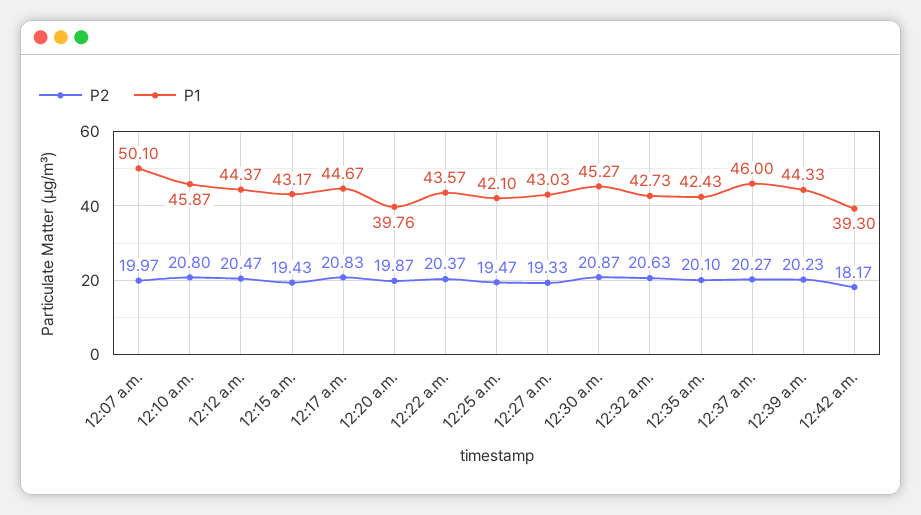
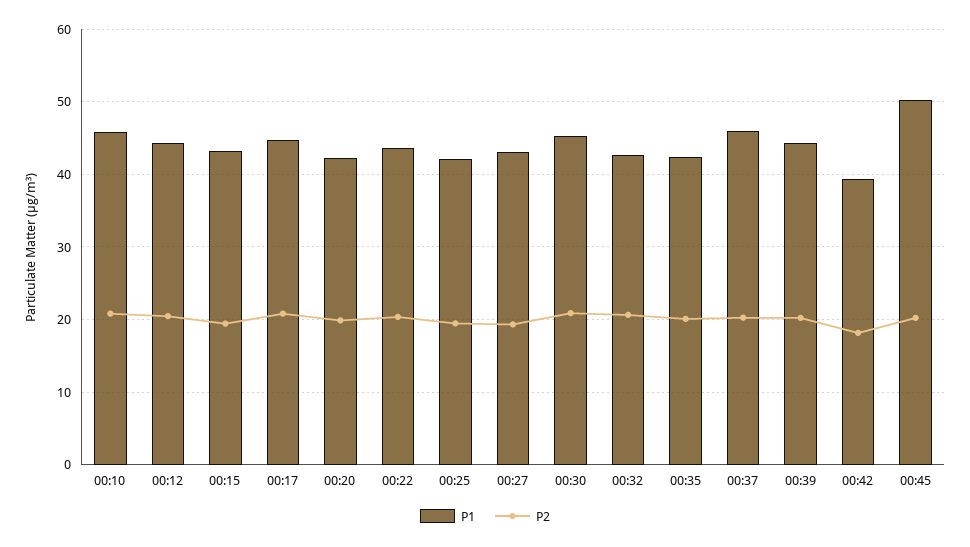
P2, 12:07 a.m.: 19.97 -> none
P1, 12:07 a.m.: 50.1 -> none
P1, 12:20 a.m.: 39.76 -> 42
P1, 00:45: none -> 50
P2, 00:45: none -> 20

